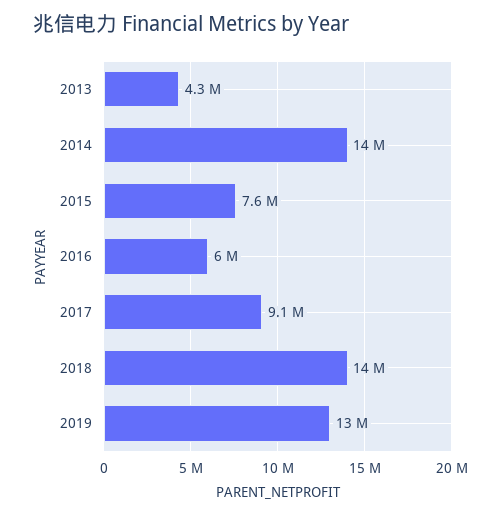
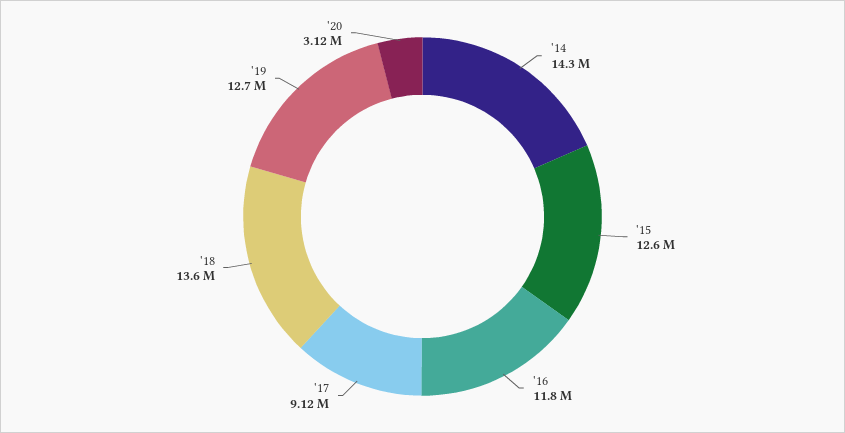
2013: 4300000 -> none
2015: 7600000 -> 12600000
2016: 6000000 -> 11800000
'20: none -> 3120000

